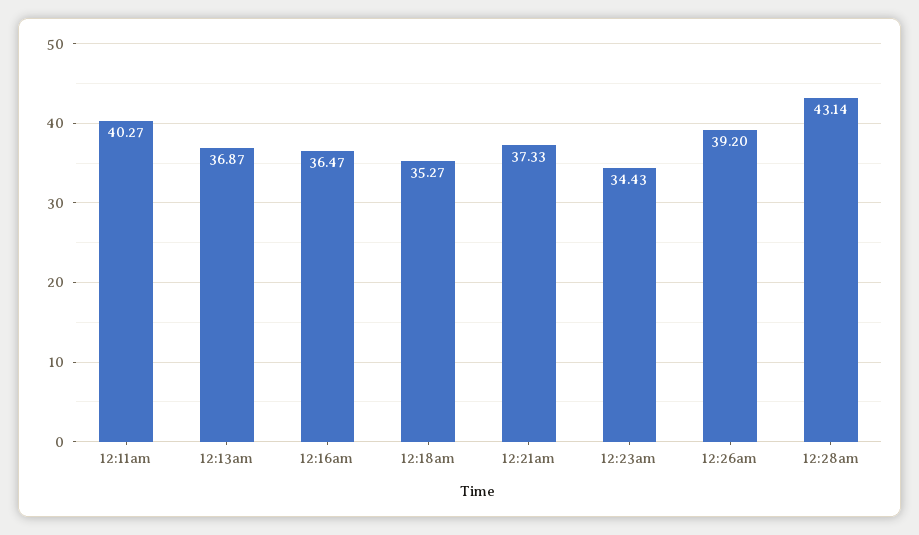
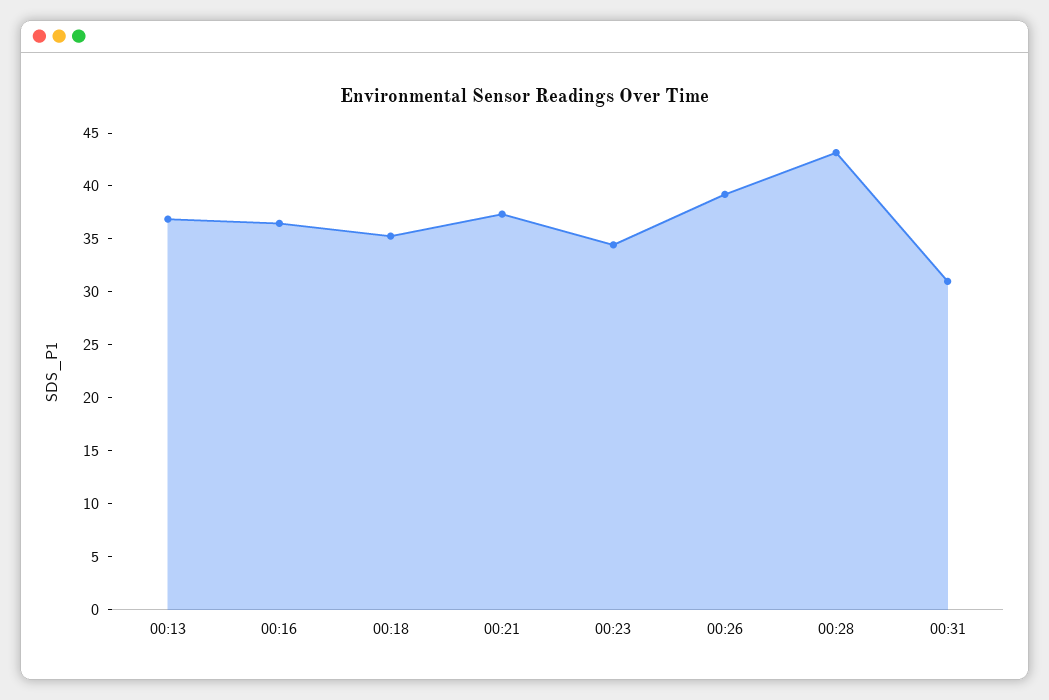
12:11am: 40.27 -> none
00:31: none -> 31

